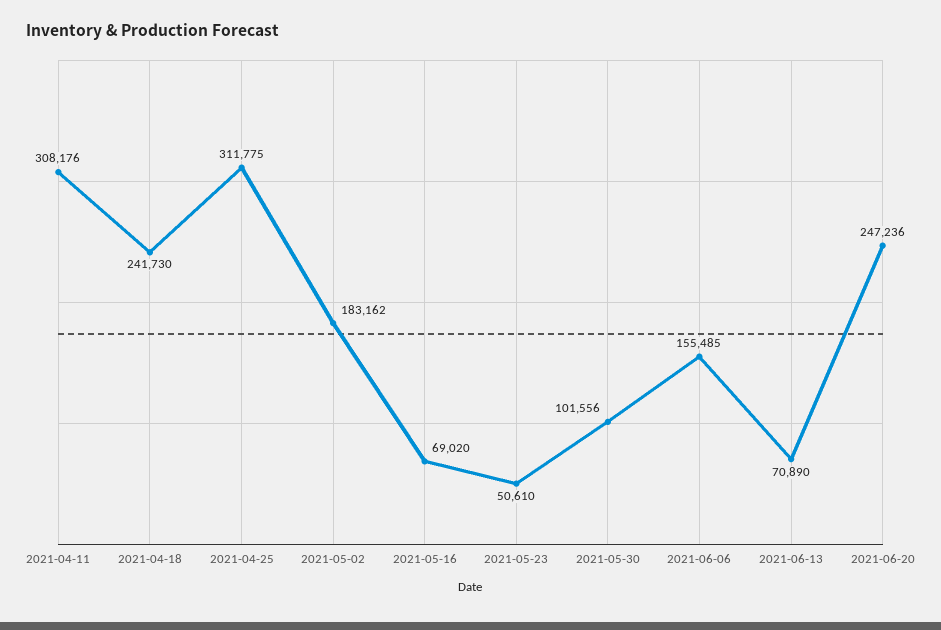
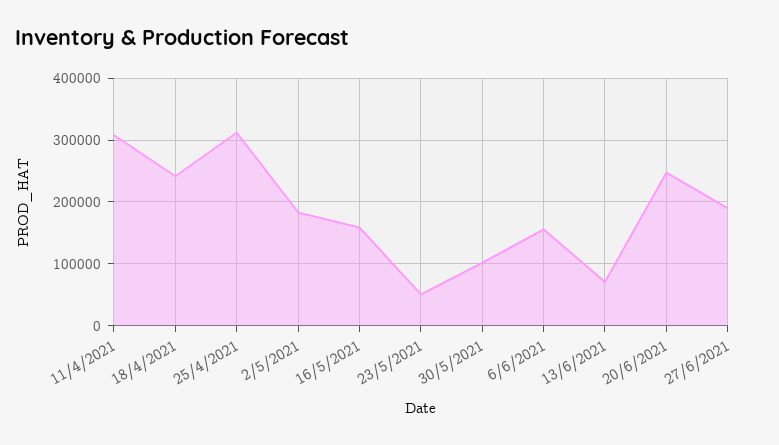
2021-05-16: 69020 -> 160000
27/6/2021: none -> 190000

